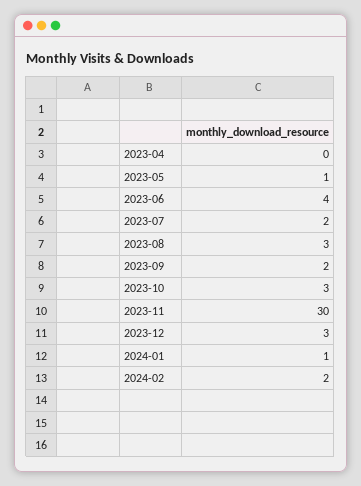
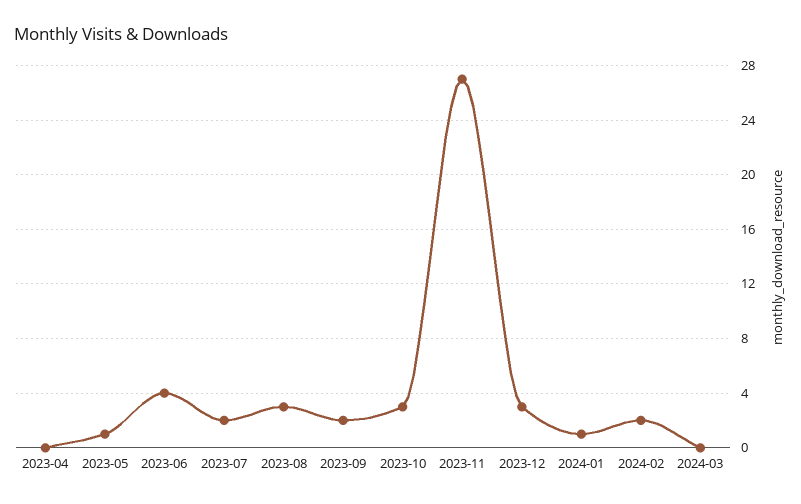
2023-11: 30 -> 27
2024-03: none -> 0

